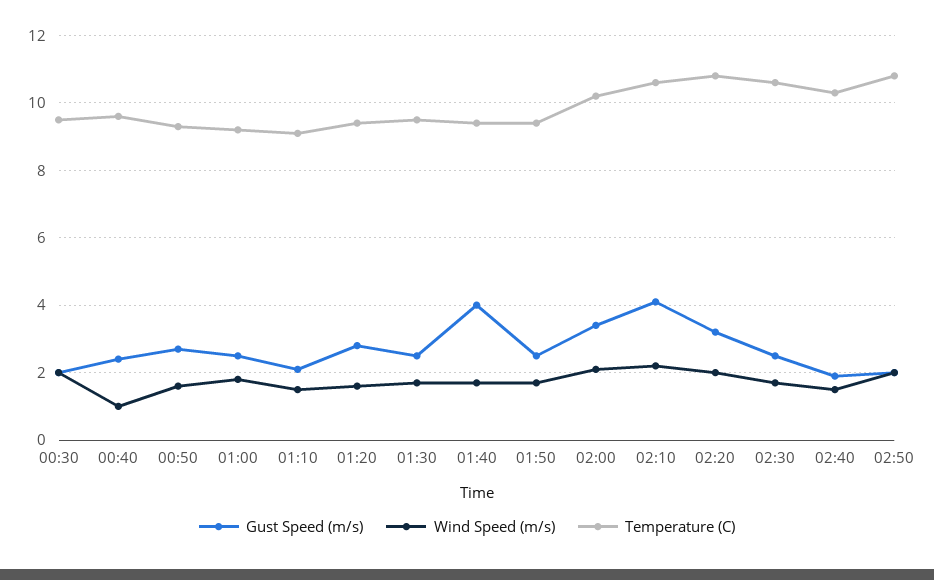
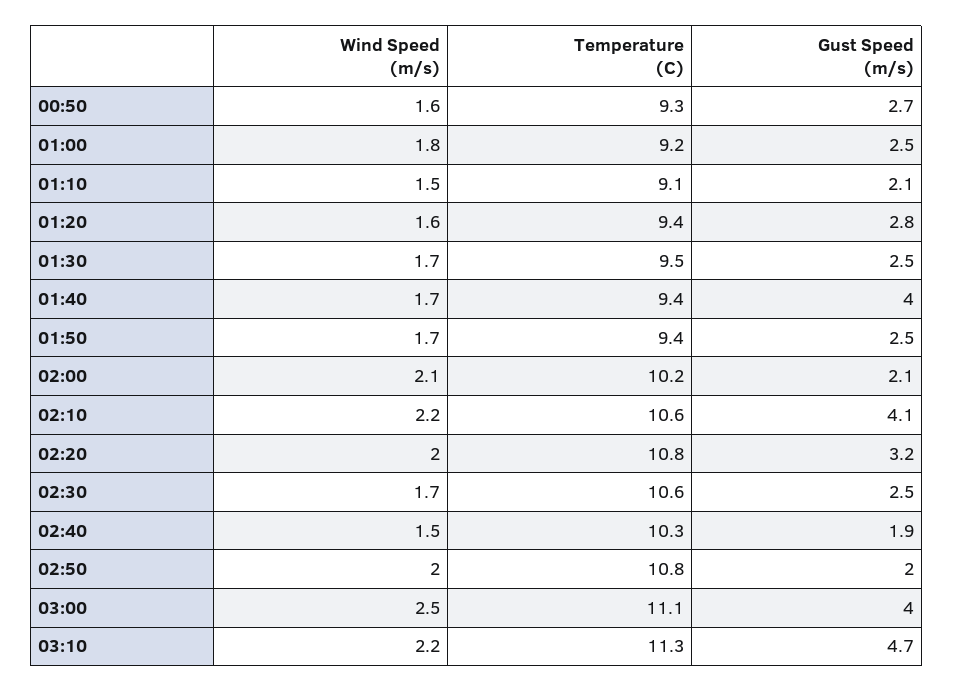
Gust Speed (m/s), 00:30: 2 -> none
Wind Speed (m/s), 00:30: 2 -> none
Temperature (C), 00:30: 9.5 -> none
Gust Speed (m/s), 00:40: 2.5 -> none
Wind Speed (m/s), 00:40: 1 -> none
Temperature (C), 00:40: 9.5 -> none
Gust Speed (m/s), 02:00: 3.5 -> 2.1
Wind Speed (m/s), 03:00: none -> 2.5
Temperature (C), 03:00: none -> 11.1
Gust Speed (m/s), 03:00: none -> 4
Wind Speed (m/s), 03:10: none -> 2.2
Temperature (C), 03:10: none -> 11.3
Gust Speed (m/s), 03:10: none -> 4.7

